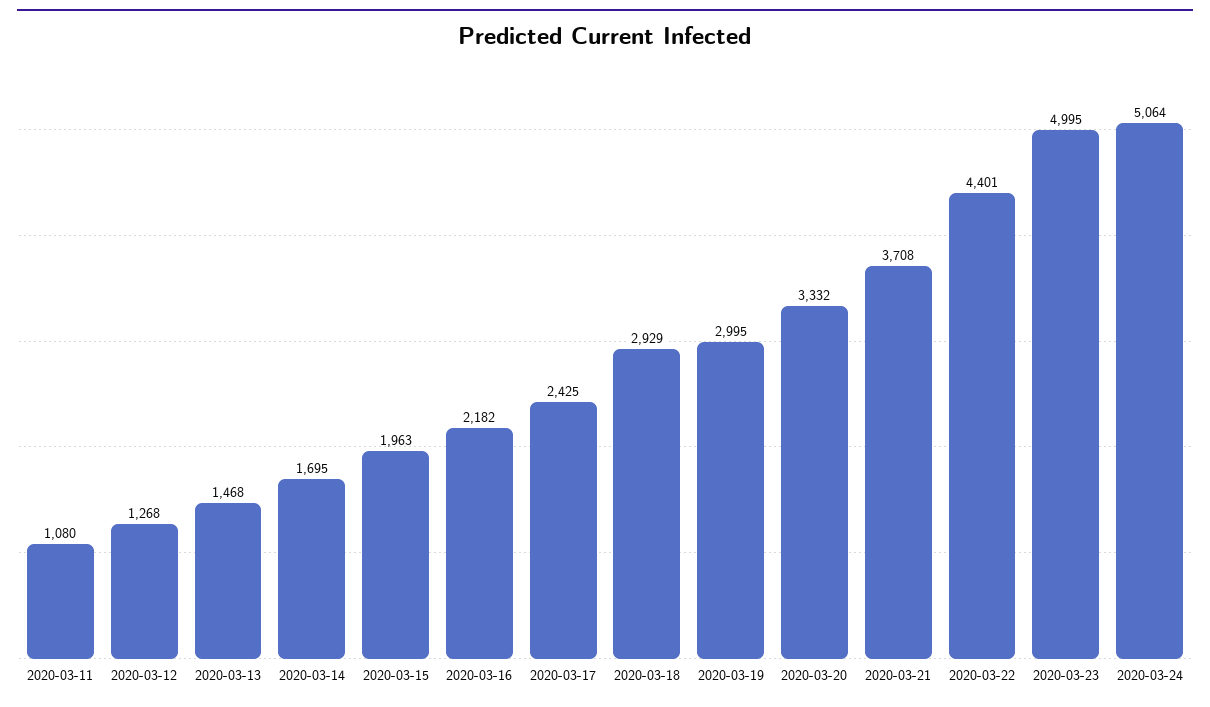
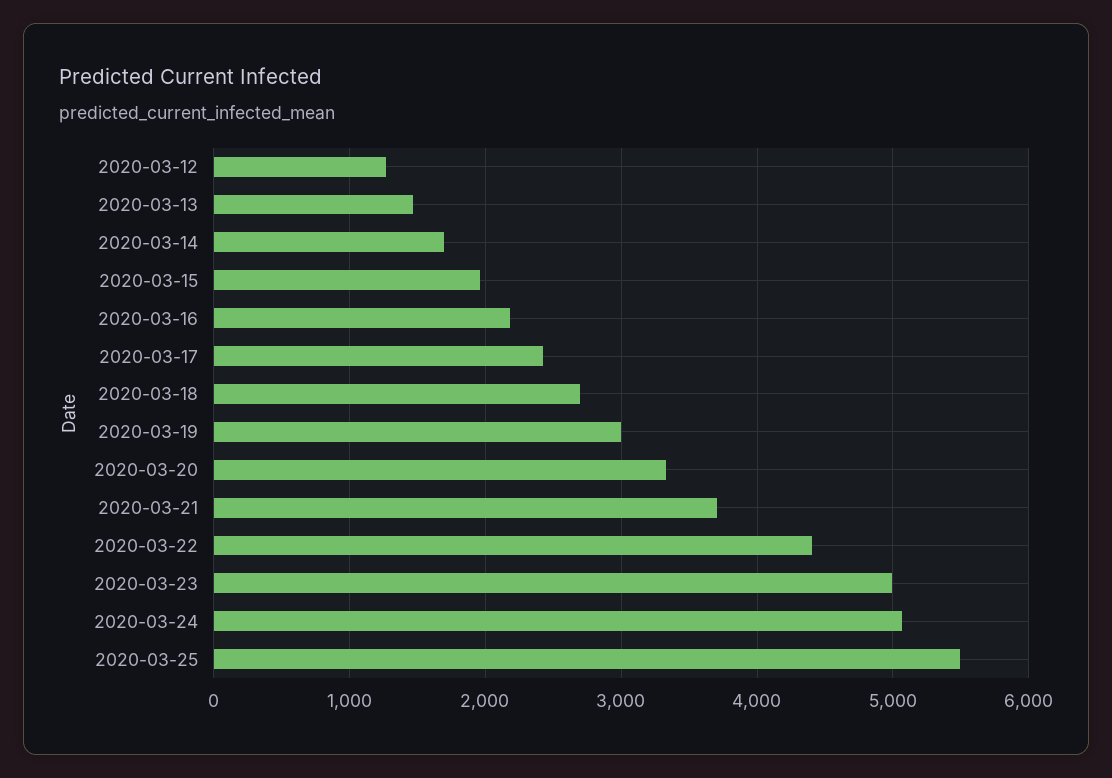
2020-03-11: 1080 -> none
2020-03-18: 2929 -> 2700
2020-03-25: none -> 5500

